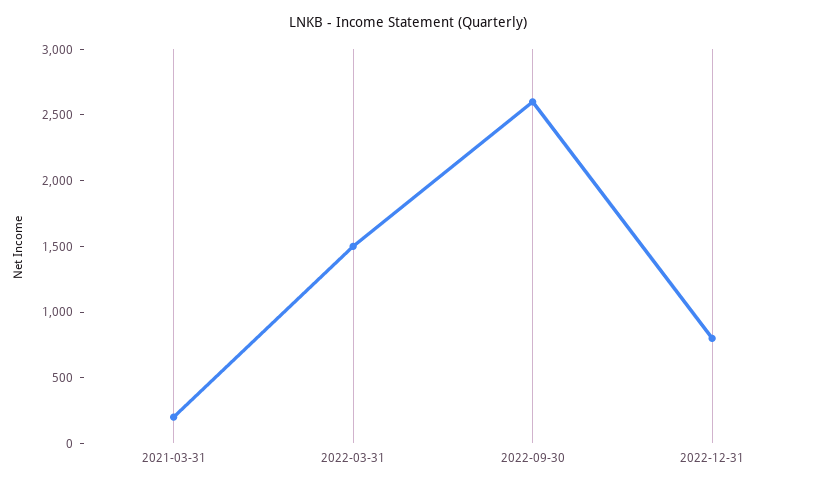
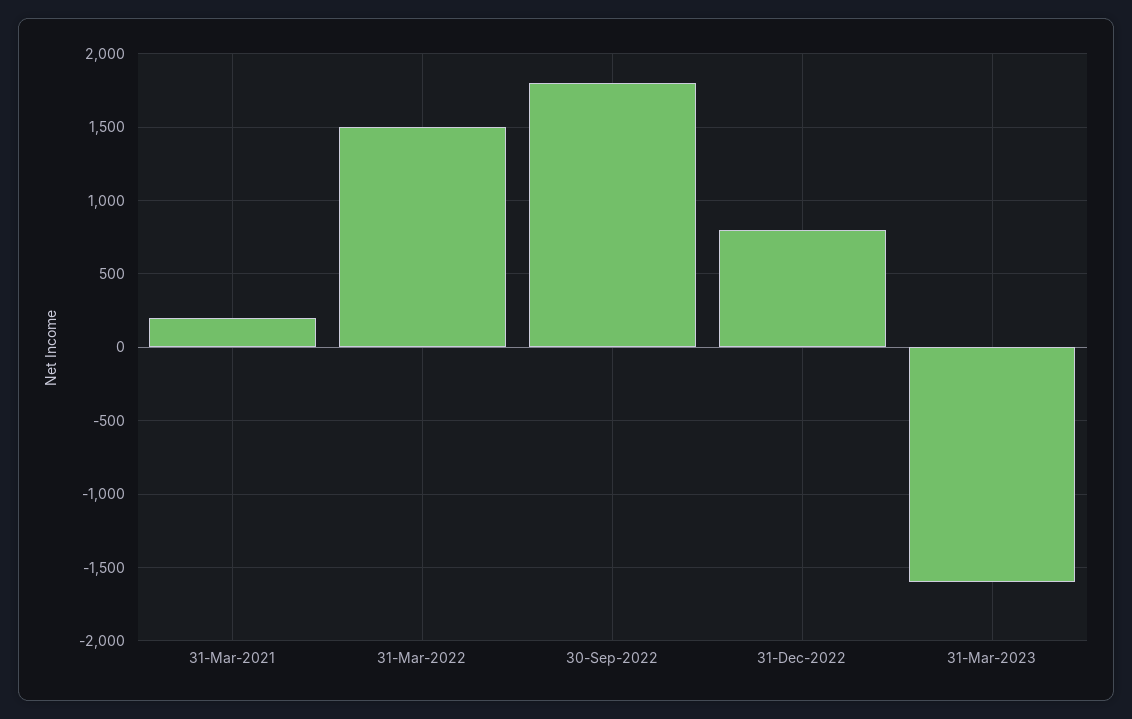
2022-09-30: 2600 -> 1800
31-Mar-2023: none -> -1600

